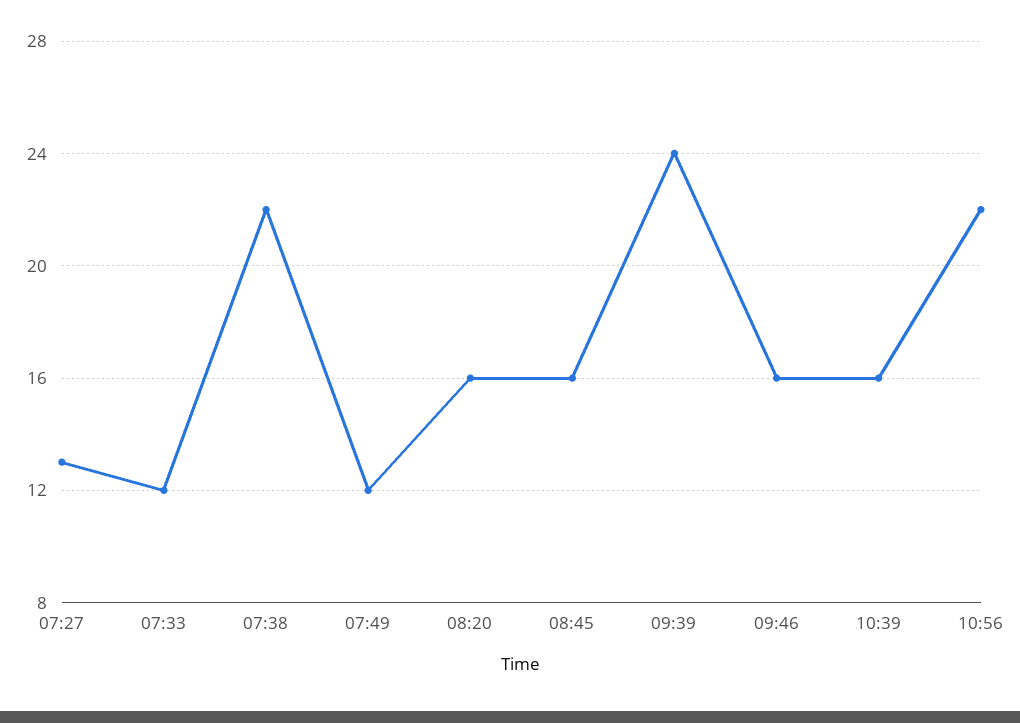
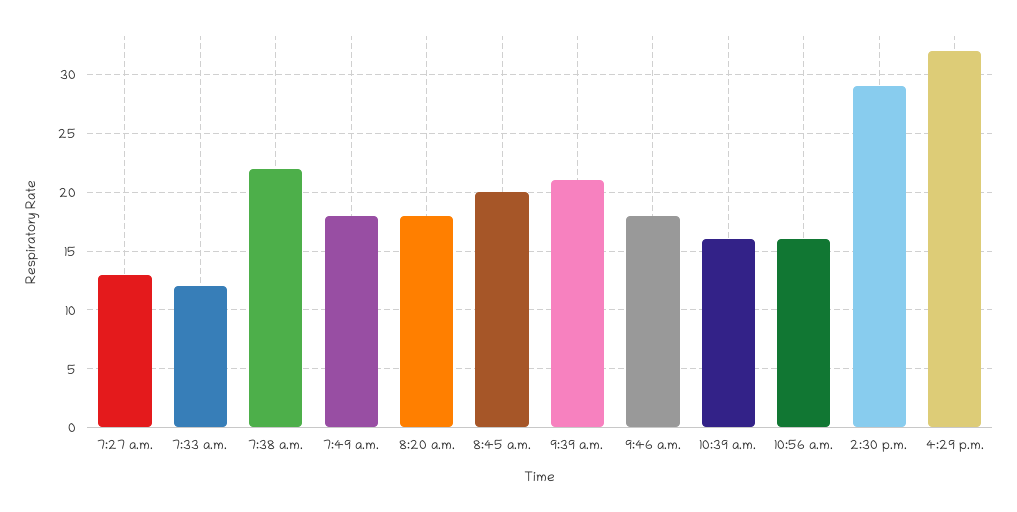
07:49: 12 -> 18
08:20: 16 -> 18
08:45: 16 -> 20
09:39: 24 -> 21
09:46: 16 -> 18
10:56: 22 -> 16
2:30 p.m.: none -> 29
4:29 p.m.: none -> 32

